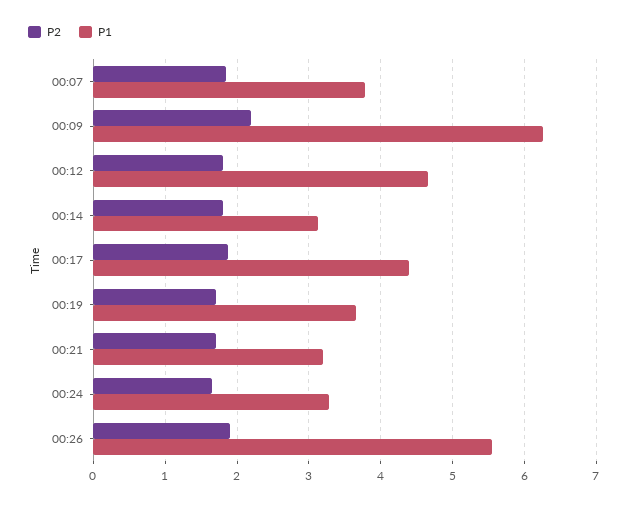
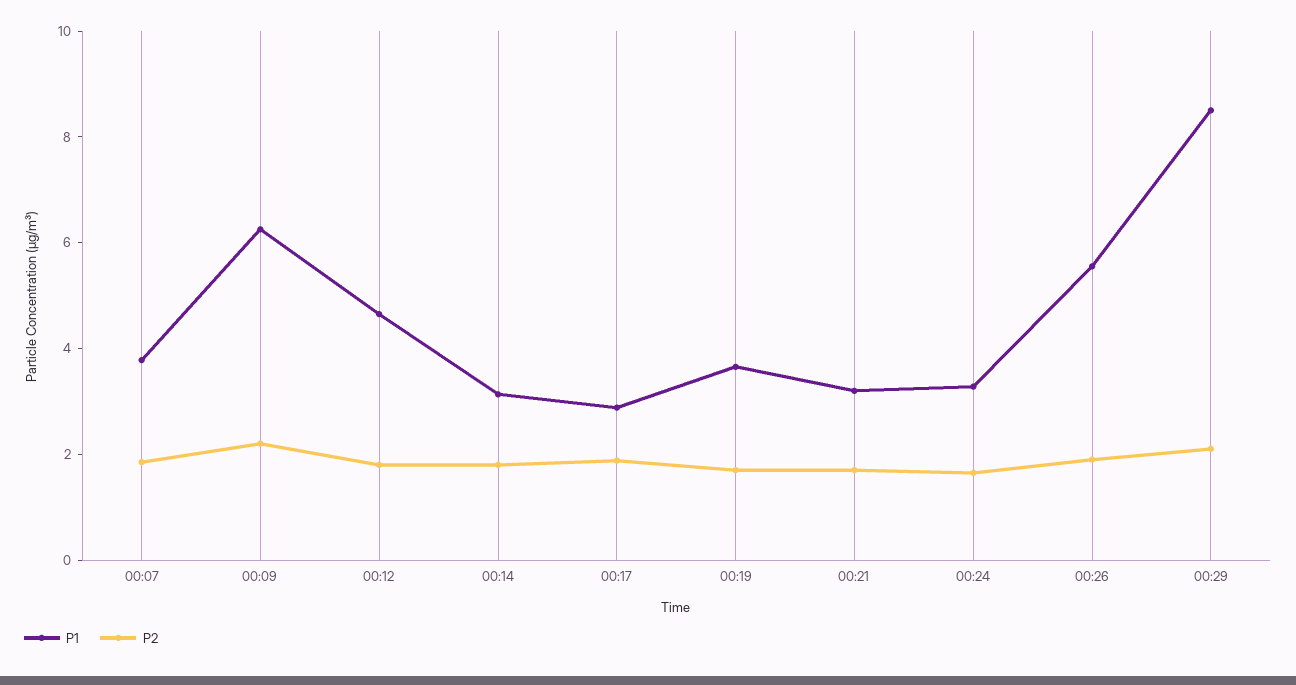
P1, 00:17: 4.4 -> 3
P1, 00:29: none -> 8.5
P2, 00:29: none -> 2

